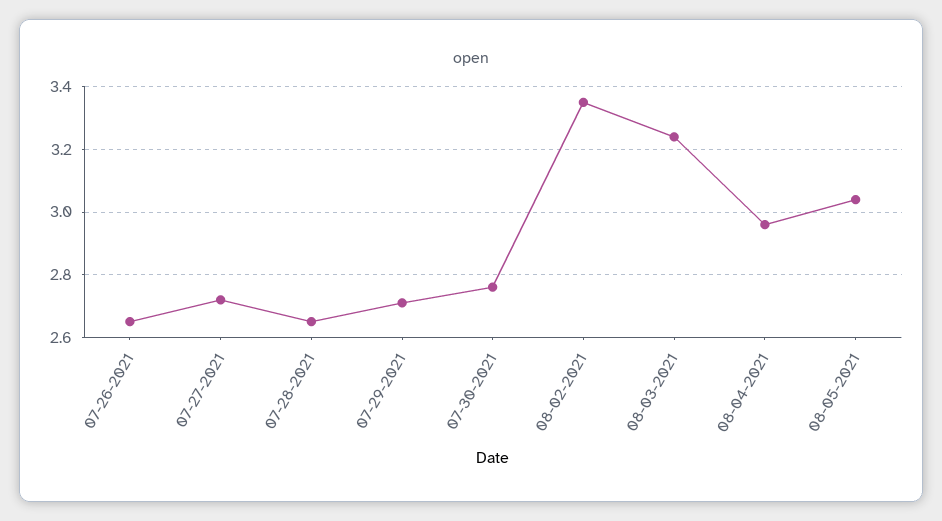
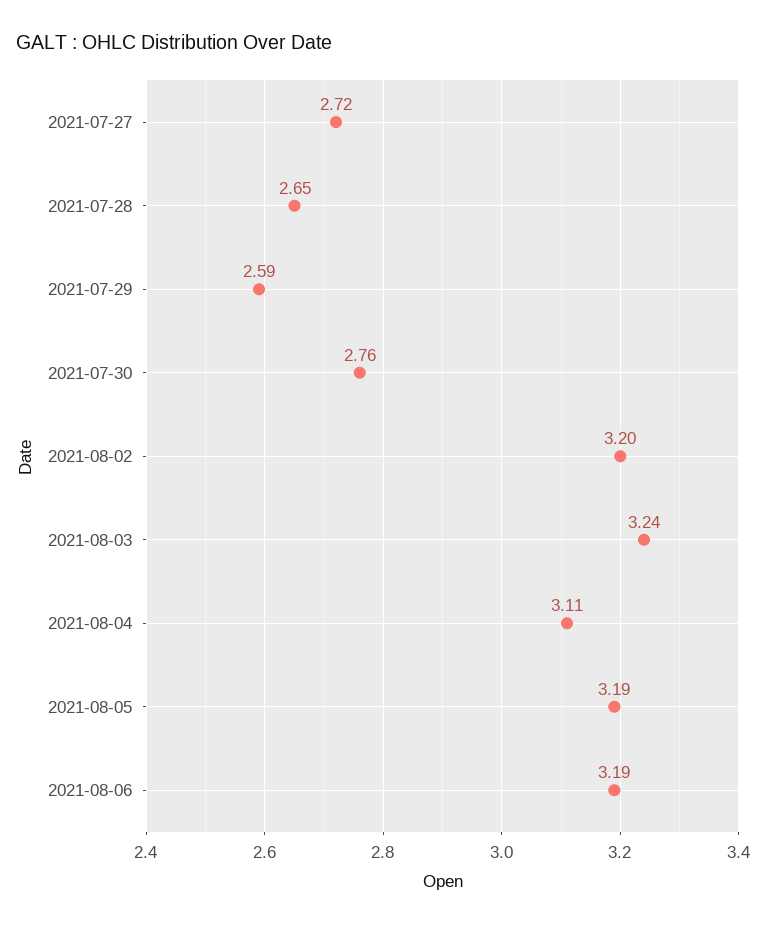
07-26-2021: 2.65 -> none
07-29-2021: 2.7 -> 2.59
08-02-2021: 3.35 -> 3.2
08-04-2021: 2.95 -> 3.11
08-05-2021: 3.05 -> 3.19
2021-08-06: none -> 3.19

